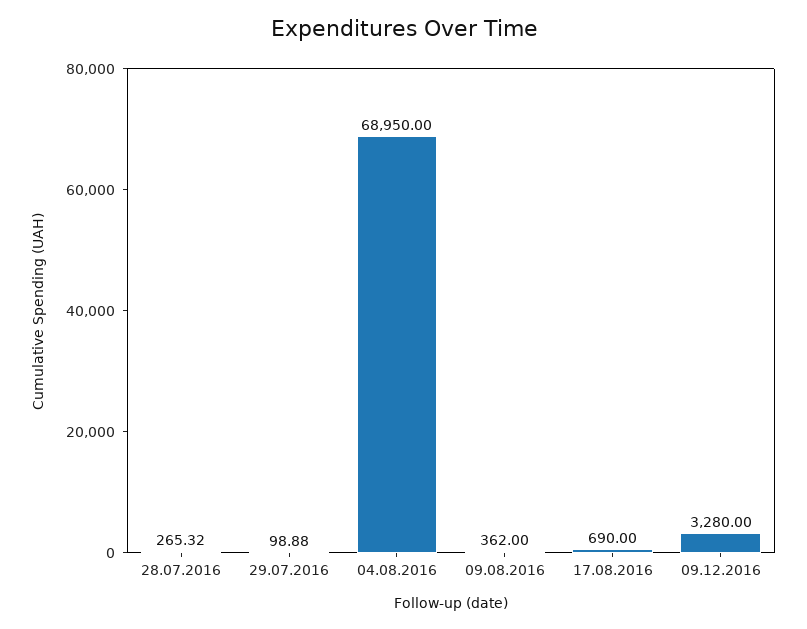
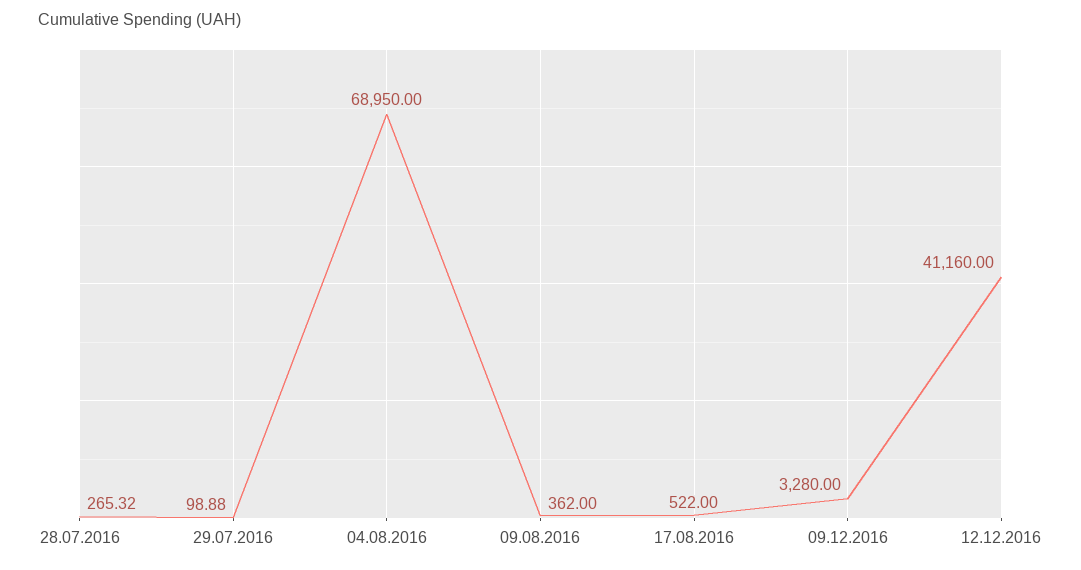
17.08.2016: 690 -> 522
12.12.2016: none -> 41160

